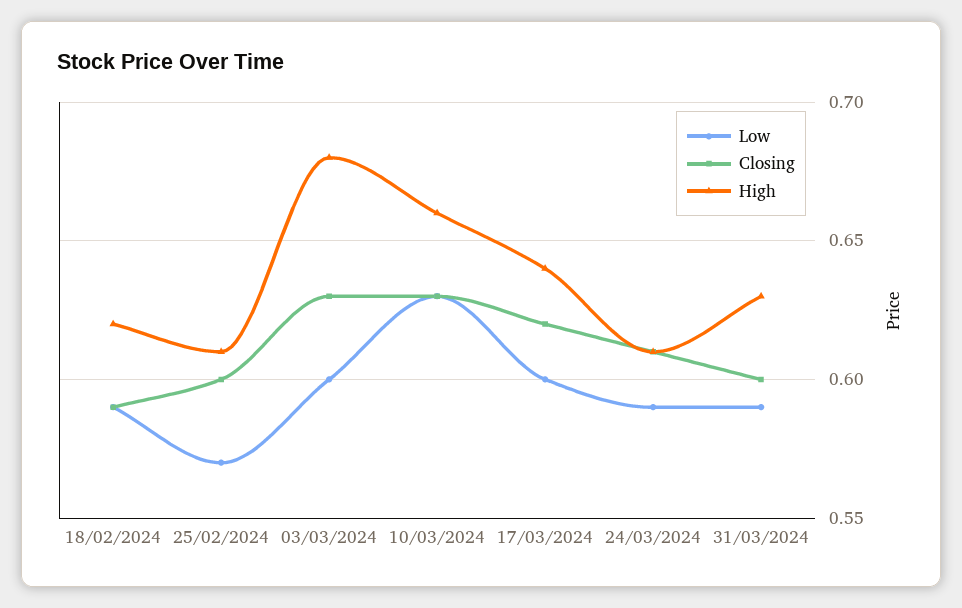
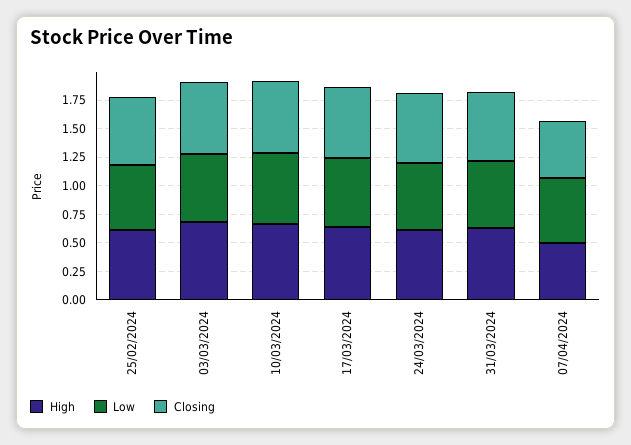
Low, 18/02/2024: 0.59 -> none
Closing, 18/02/2024: 0.59 -> none
High, 18/02/2024: 0.62 -> none
High, 07/04/2024: none -> 0.5
Low, 07/04/2024: none -> 0.5
Closing, 07/04/2024: none -> 0.5

